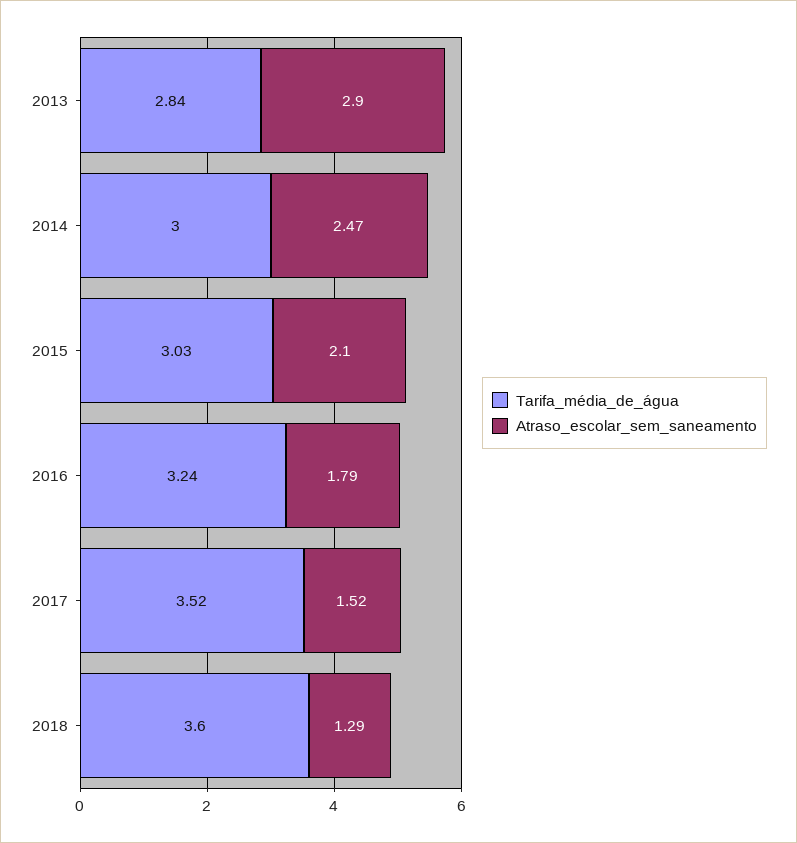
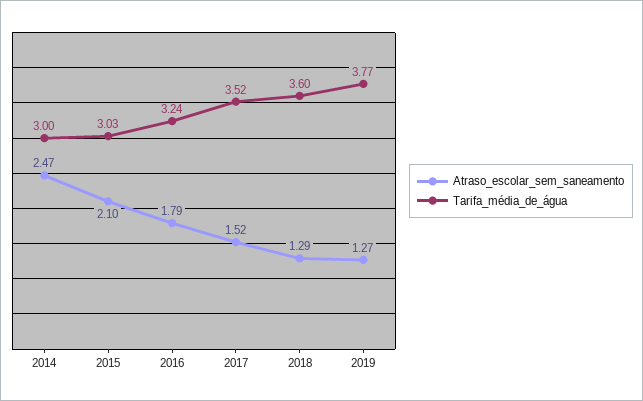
Tarifa_média_de_água, 2013: 2.84 -> none
Atraso_escolar_sem_saneamento, 2013: 2.9 -> none
Atraso_escolar_sem_saneamento, 2019: none -> 1.27
Tarifa_média_de_água, 2019: none -> 3.77

